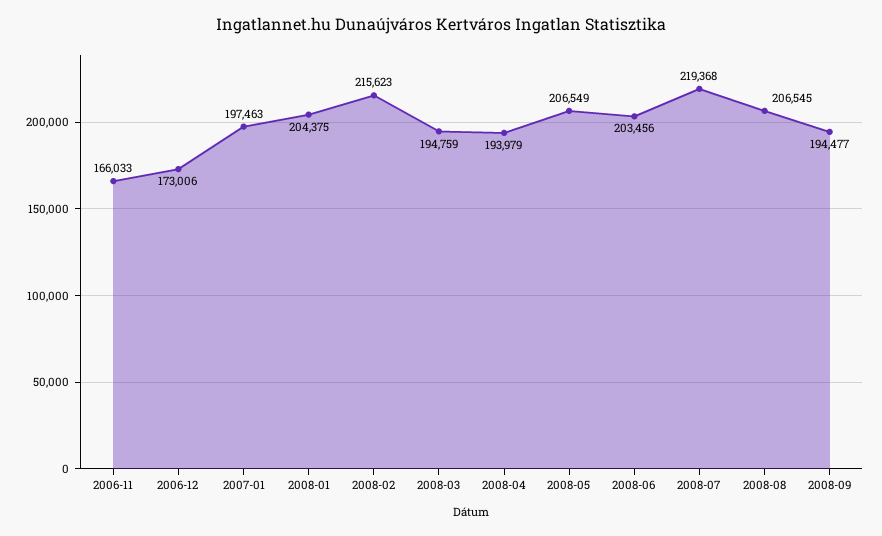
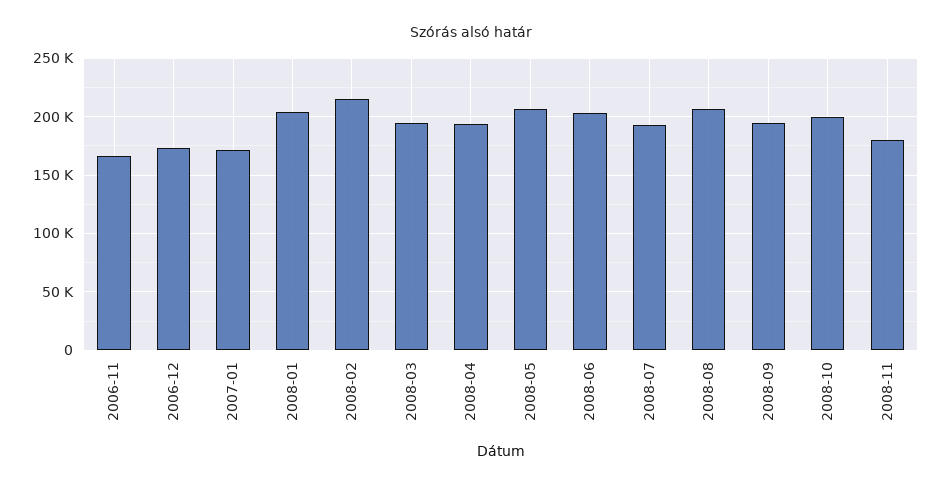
2007-01: 197463 -> 170000
2008-07: 219368 -> 190000
2008-10: none -> 200000
2008-11: none -> 180000

